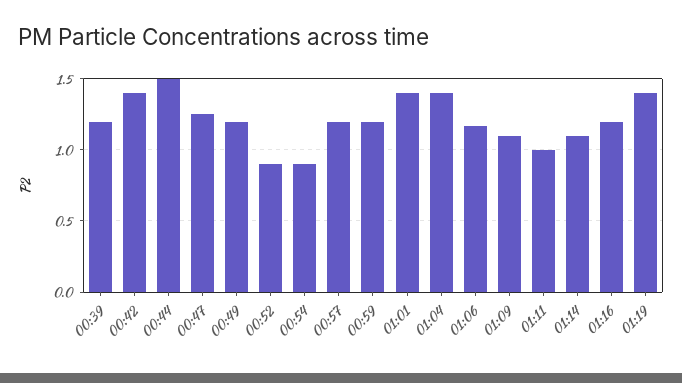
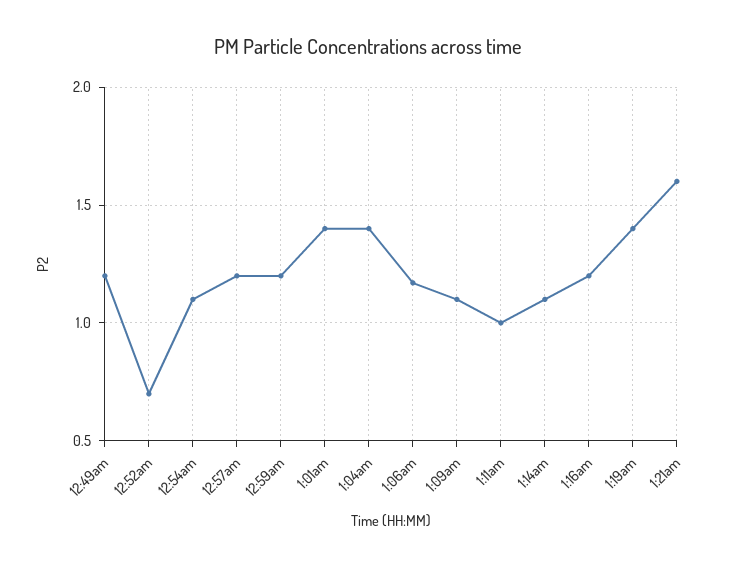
00:39: 1.2 -> none
00:42: 1.4 -> none
00:44: 1.5 -> none
00:47: 1.25 -> none
00:52: 0.9 -> 0.7
00:54: 0.9 -> 1.1
1:21am: none -> 1.6

